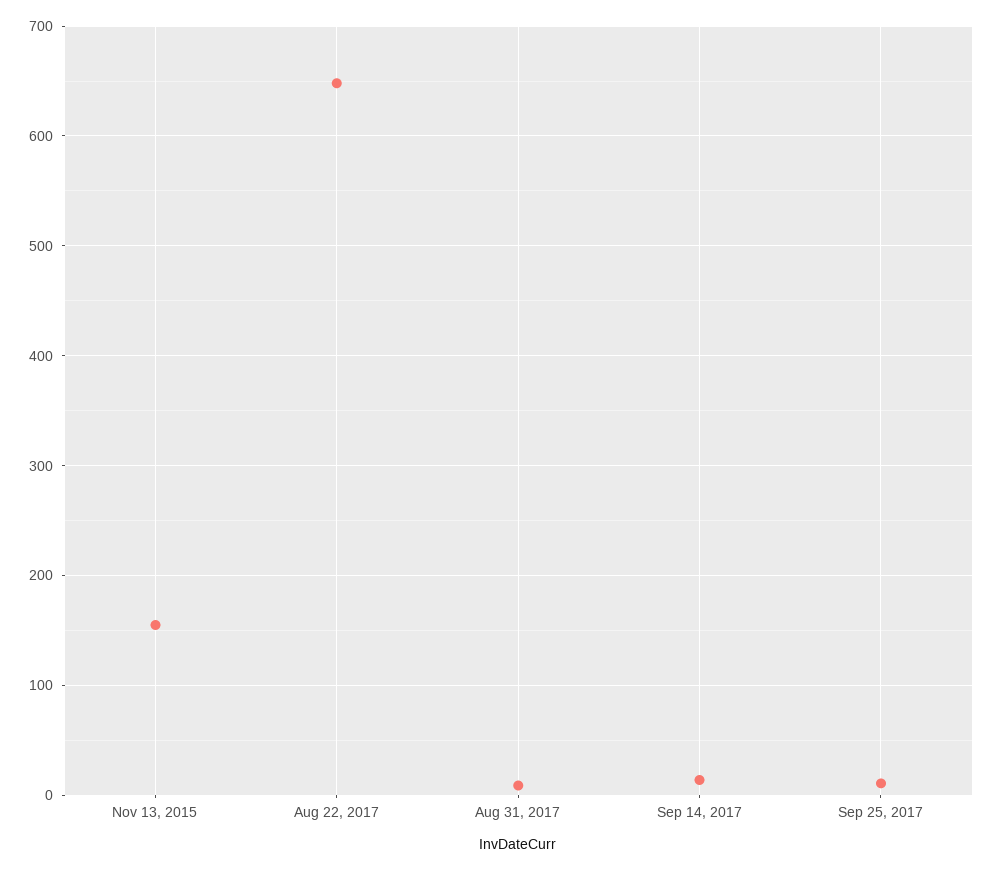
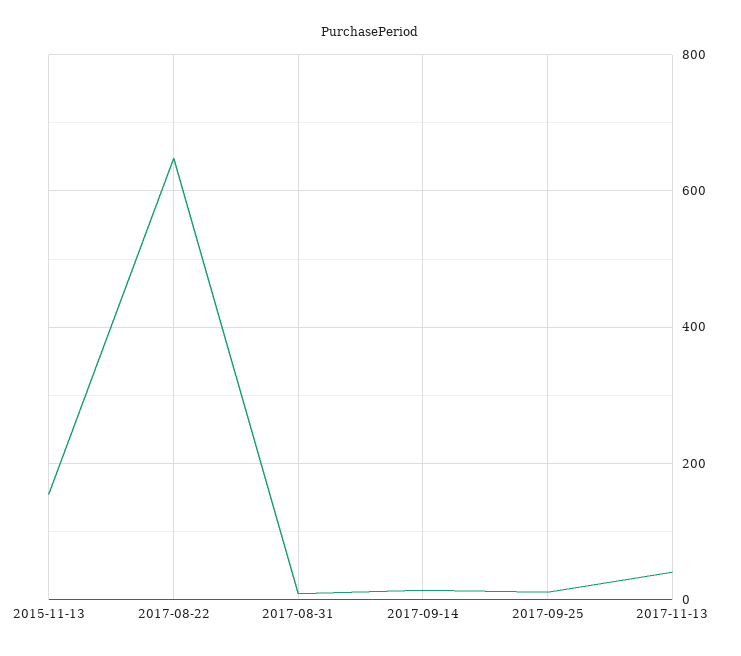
2017-11-13: none -> 40

